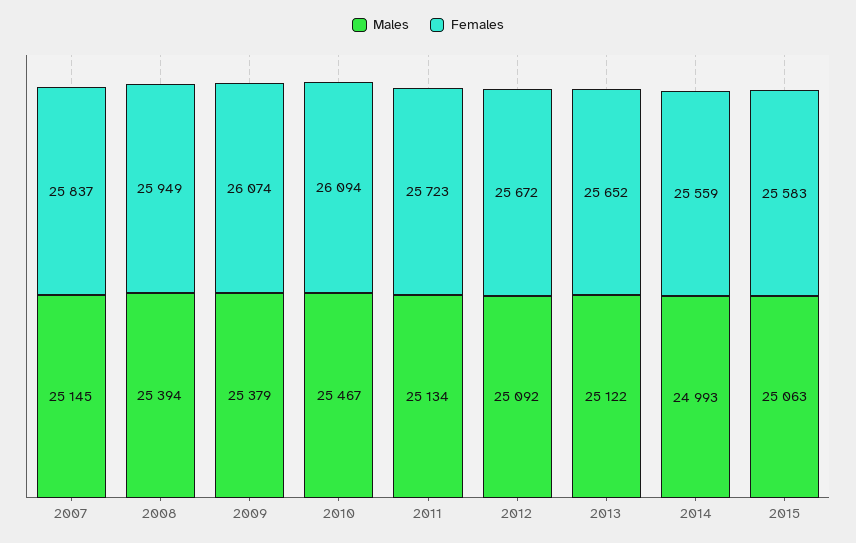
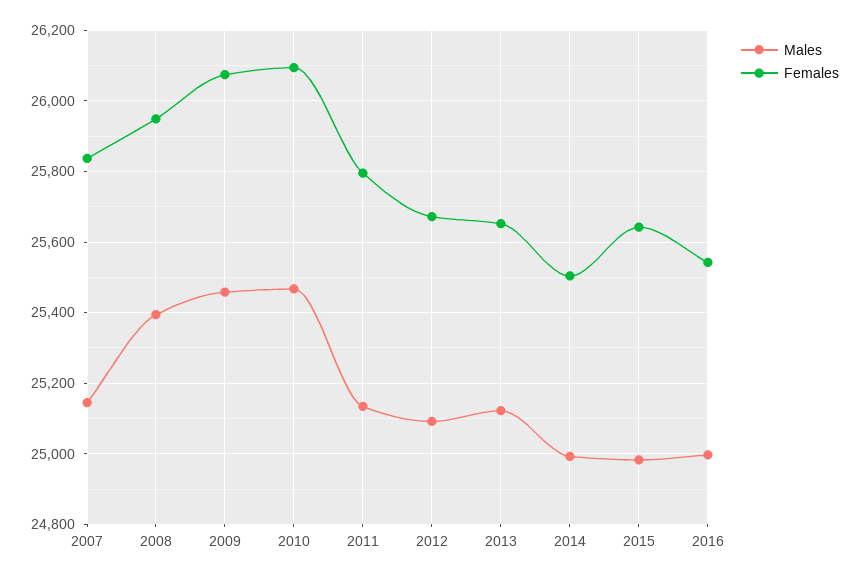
Males, 2009: 25379 -> 25460
Females, 2011: 25723 -> 25800
Females, 2014: 25559 -> 25500
Males, 2015: 25063 -> 24980
Females, 2015: 25583 -> 25640
Males, 2016: none -> 25000
Females, 2016: none -> 25540

